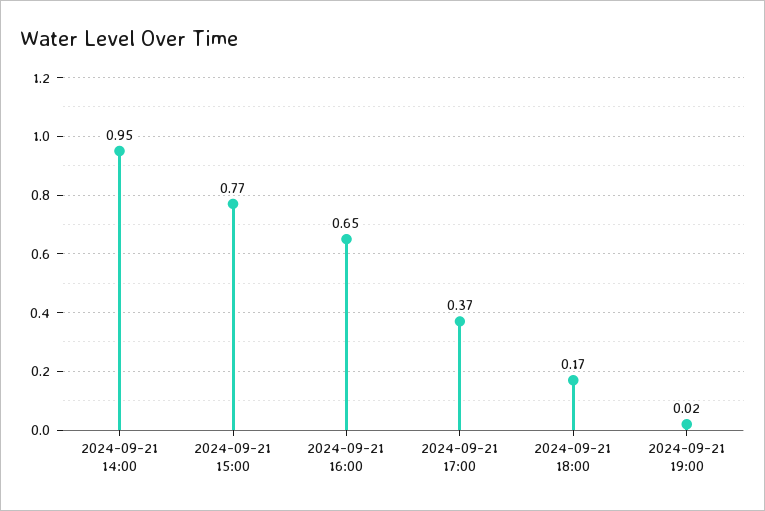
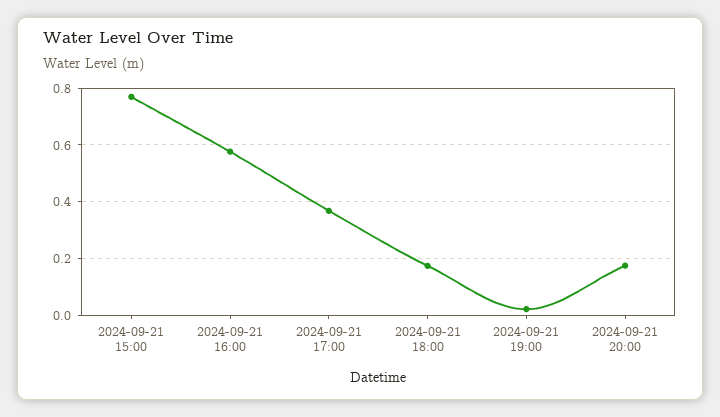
2024-09-21 14:00: 0.95 -> none
2024-09-21 16:00: 0.65 -> 0.575
2024-09-21 20:00: none -> 0.175

